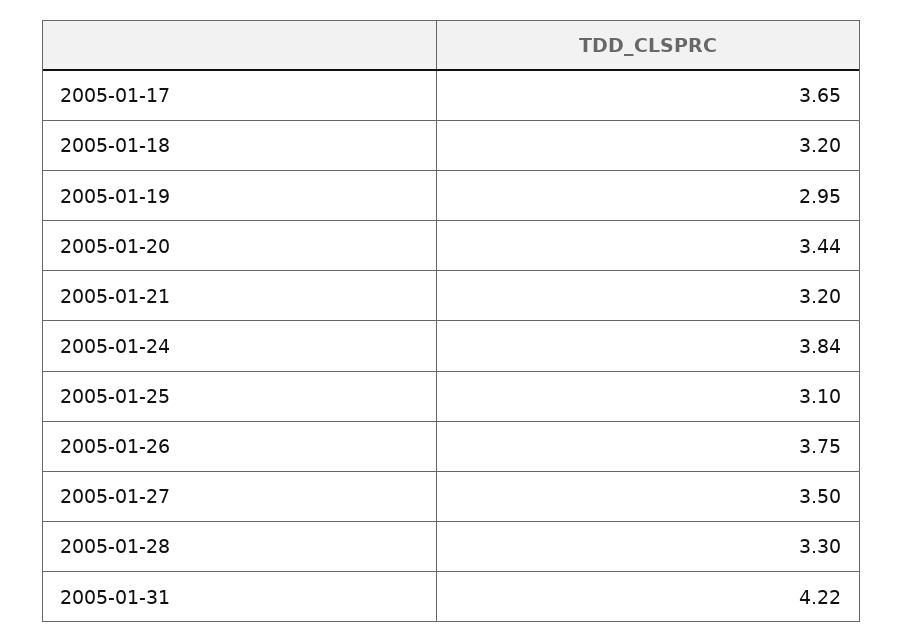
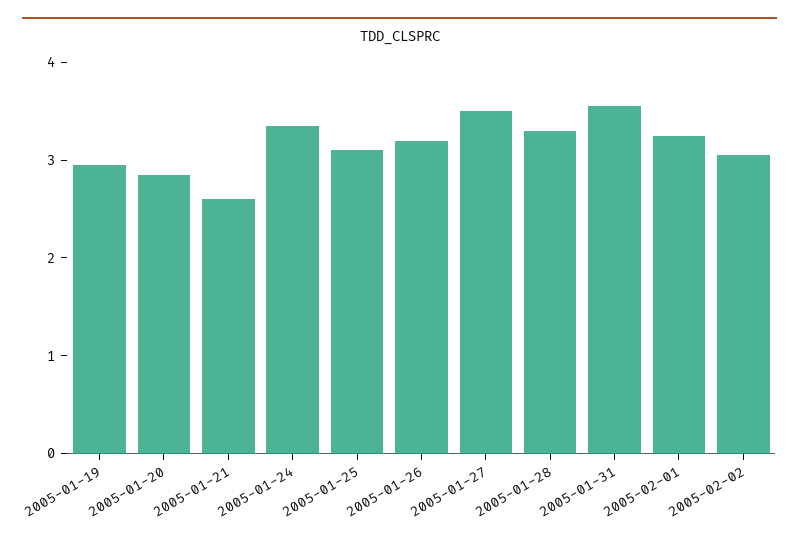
2005-01-17: 3.65 -> none
2005-01-18: 3.2 -> none
2005-01-20: 3.44 -> 2.8
2005-01-21: 3.2 -> 2.6
2005-01-24: 3.84 -> 3.4
2005-01-26: 3.75 -> 3.2
2005-01-31: 4.22 -> 3.6
2005-02-01: none -> 3.2
2005-02-02: none -> 3

